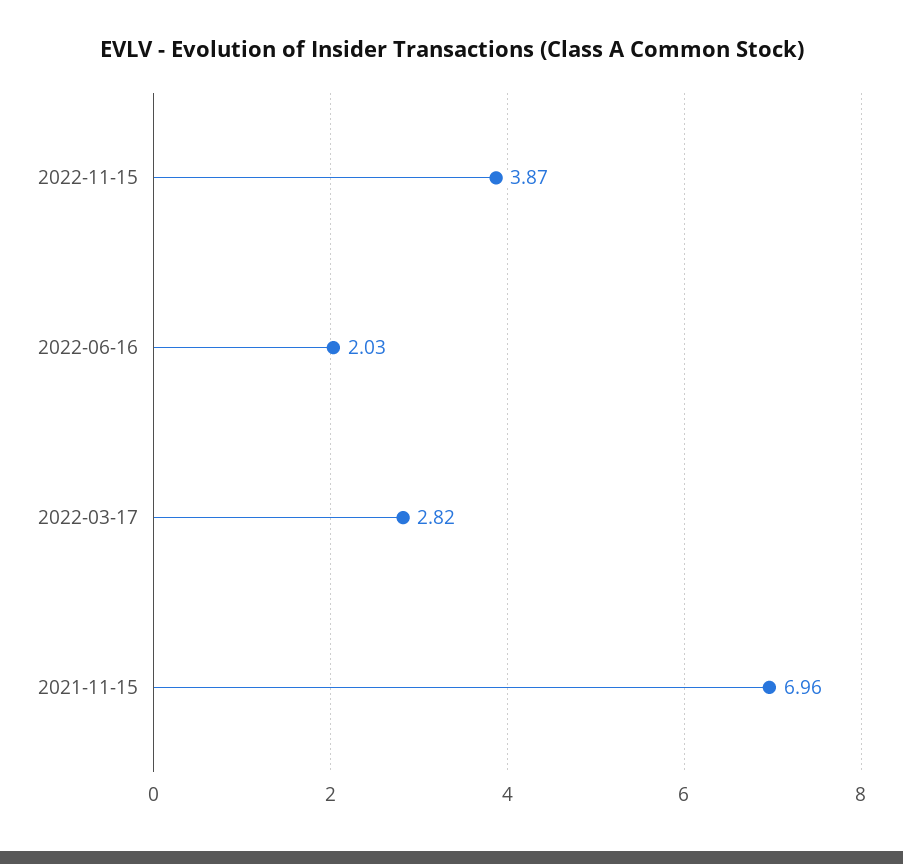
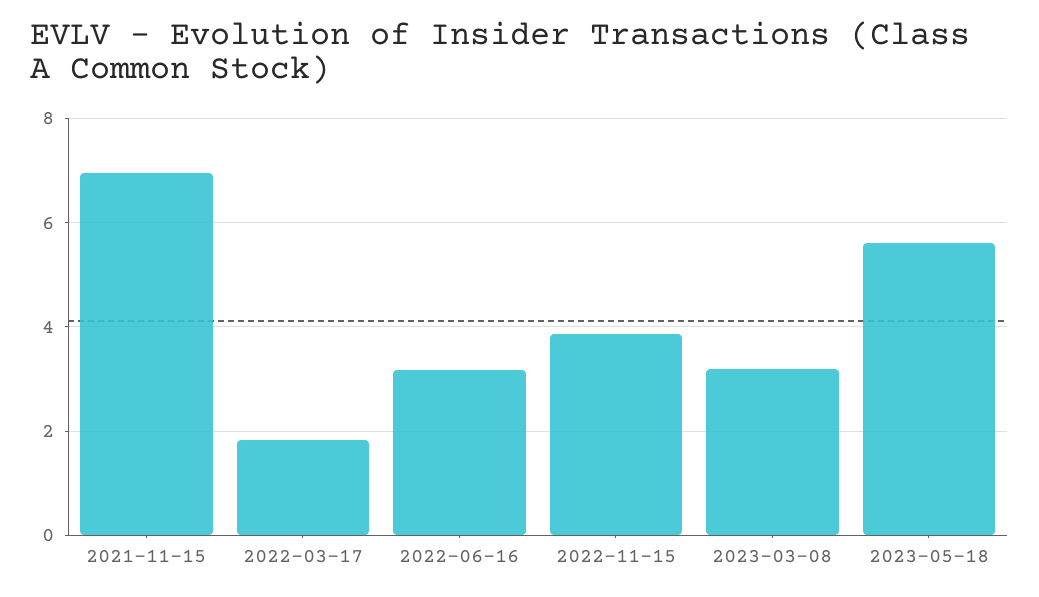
2022-06-16: 2.03 -> 3.2
2022-03-17: 2.82 -> 1.8
2023-03-08: none -> 3.2
2023-05-18: none -> 5.6

